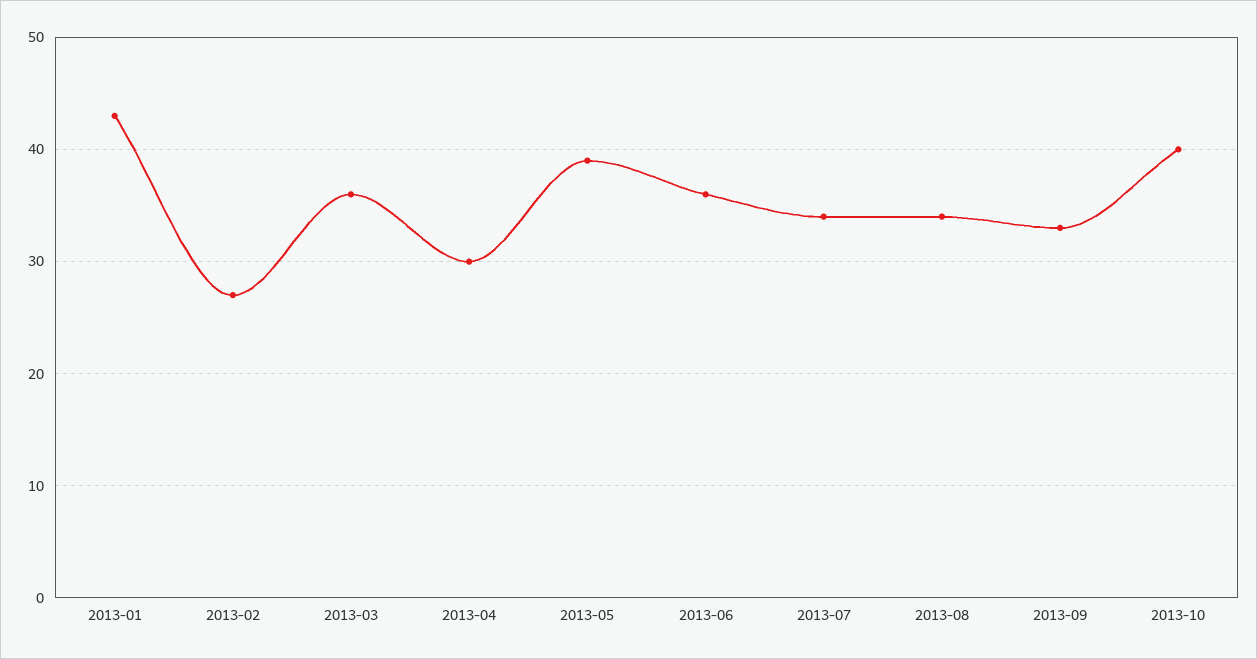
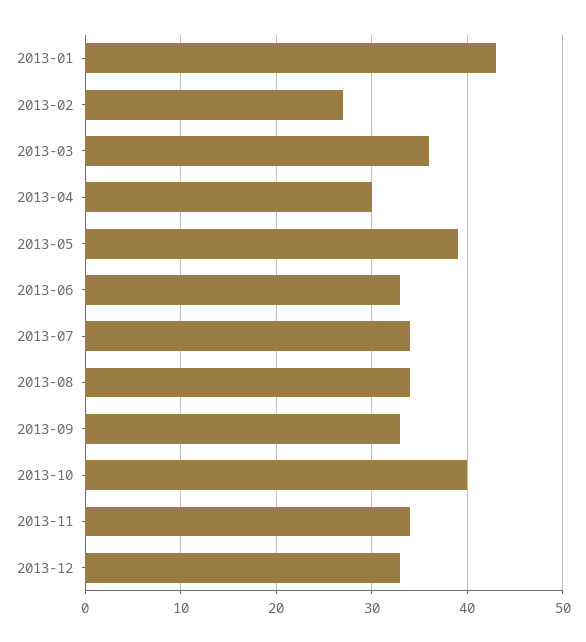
2013-06: 36 -> 33
2013-11: none -> 34
2013-12: none -> 33

